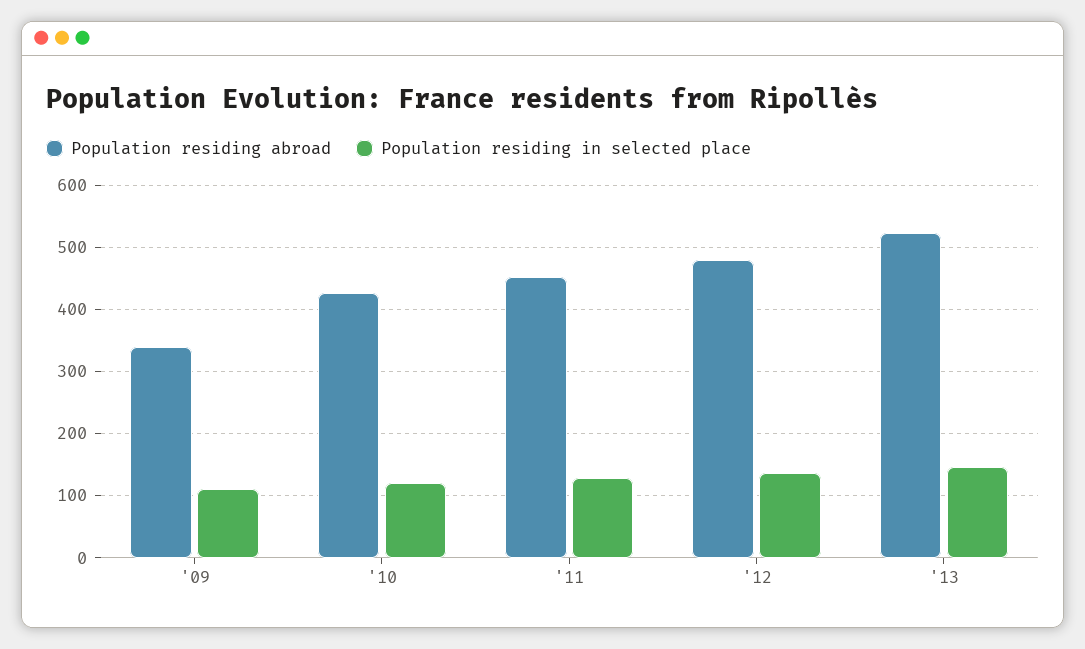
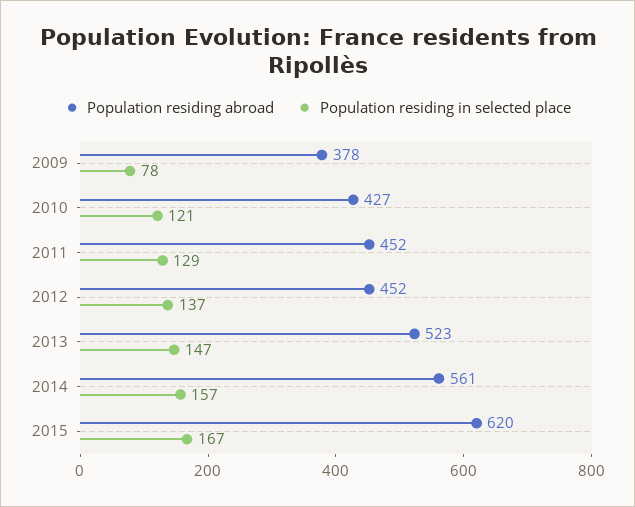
Population residing abroad, '09: 340 -> 378
Population residing in selected place, '09: 110 -> 78
Population residing abroad, '12: 480 -> 452
Population residing abroad, 2014: none -> 561
Population residing in selected place, 2014: none -> 157
Population residing abroad, 2015: none -> 620
Population residing in selected place, 2015: none -> 167

